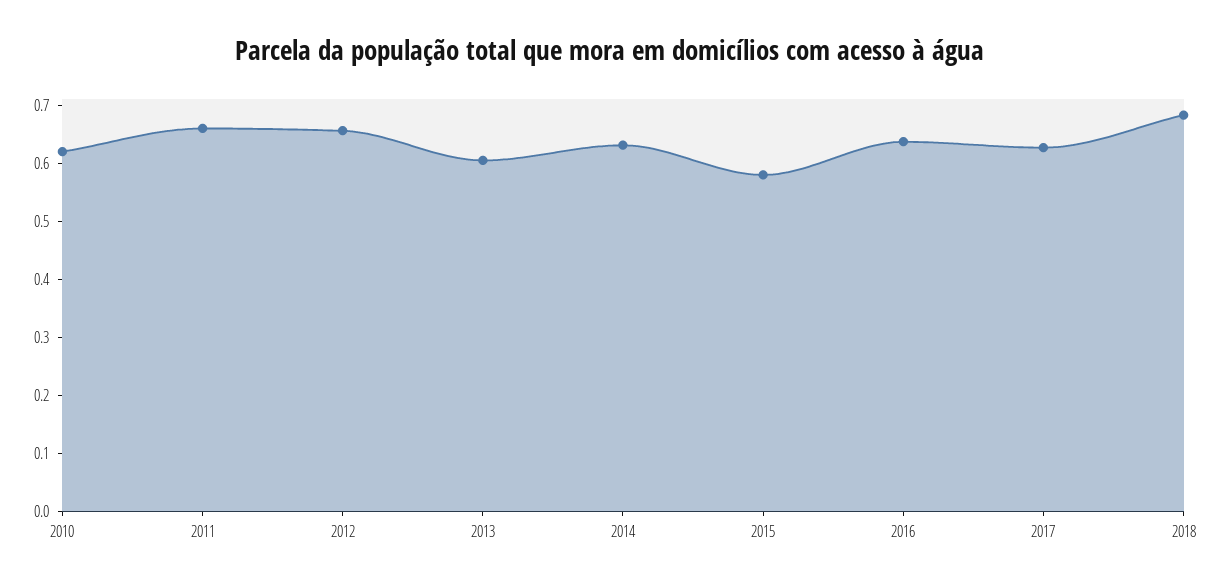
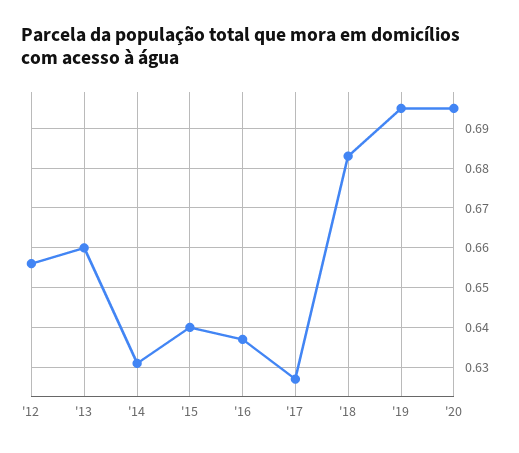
2010: 0.62 -> none
2011: 0.66 -> none
2013: 0.6 -> 0.66
2015: 0.58 -> 0.64
'19: none -> 0.695
'20: none -> 0.695

